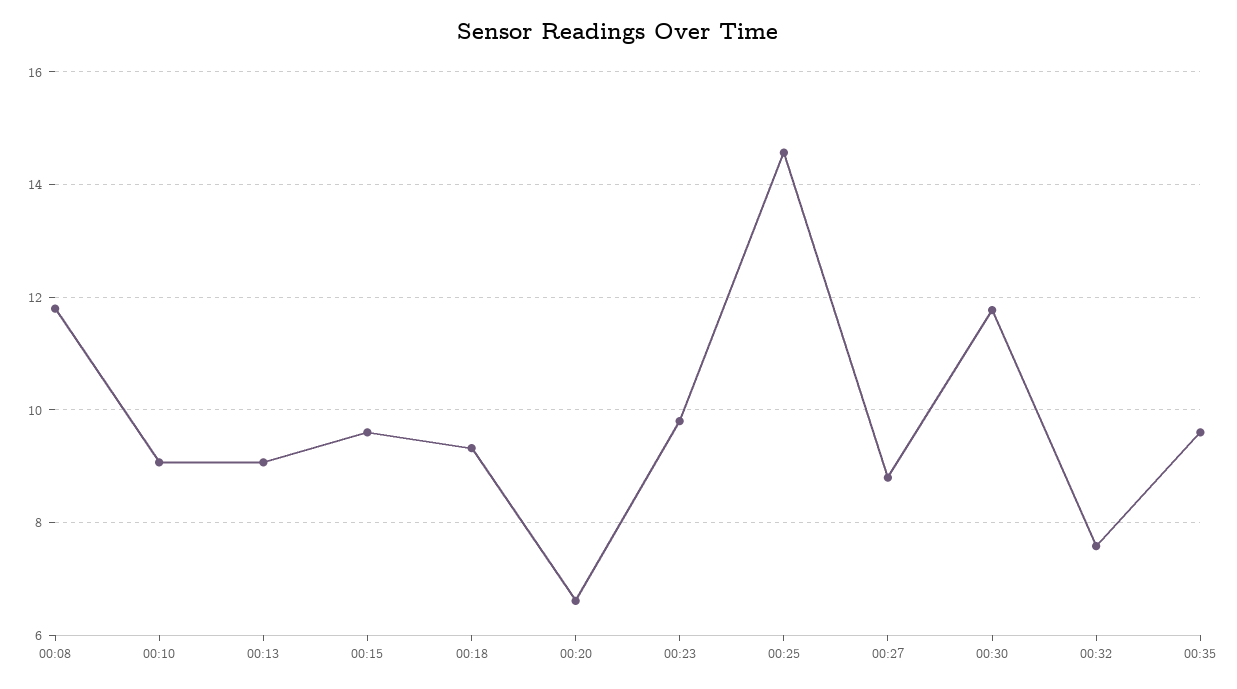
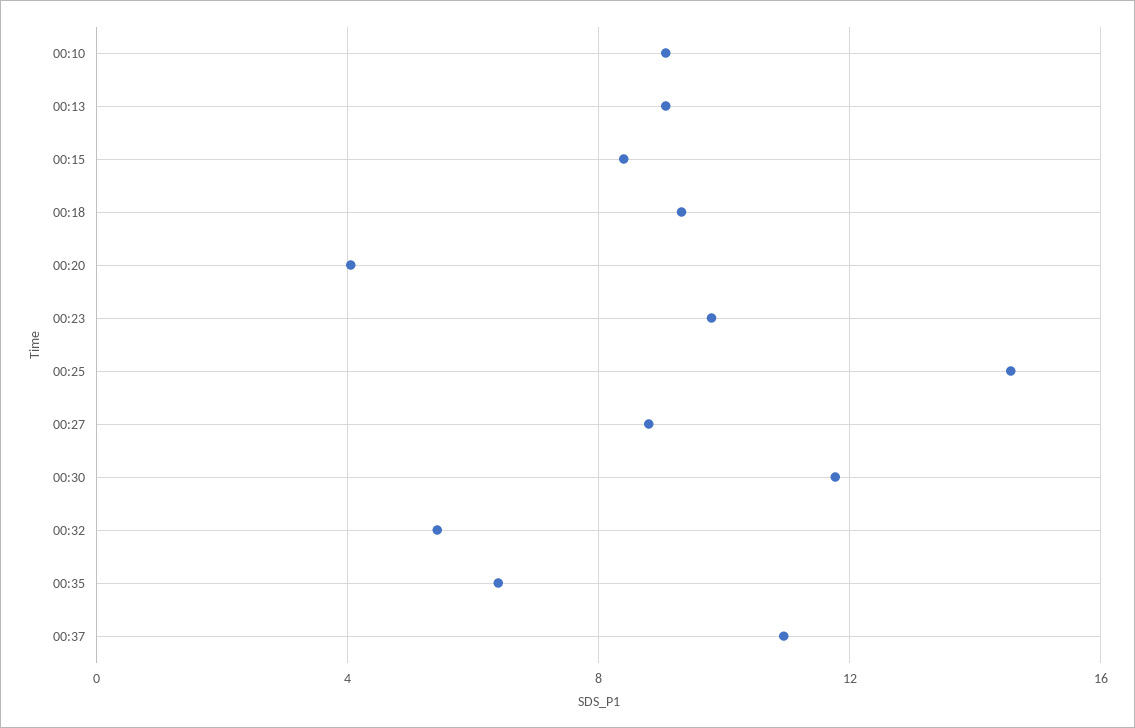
00:08: 11.8 -> none
00:15: 9.6 -> 8.5
00:20: 6.6 -> 4
00:32: 7.6 -> 5.5
00:35: 9.6 -> 6.5
00:37: none -> 11

